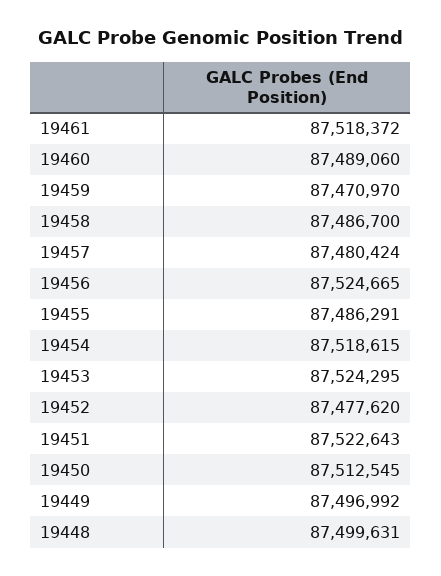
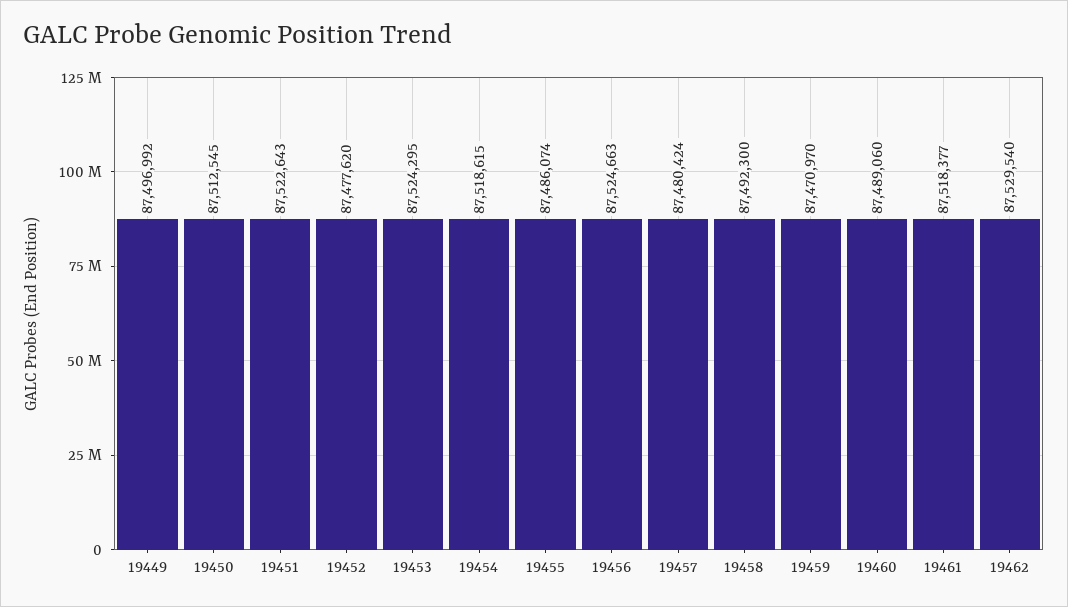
19461: 87518372 -> 87518377
19458: 87486700 -> 87492300
19456: 87524665 -> 87524663
19455: 87486291 -> 87486074
19448: 87499631 -> none
19462: none -> 87529540

